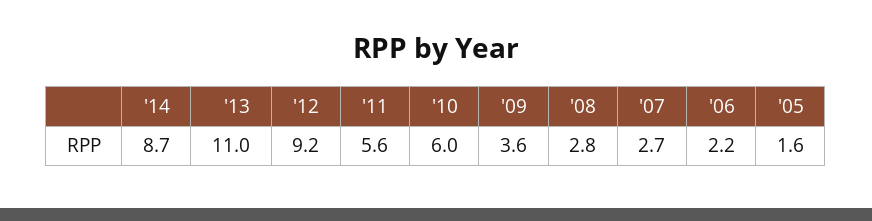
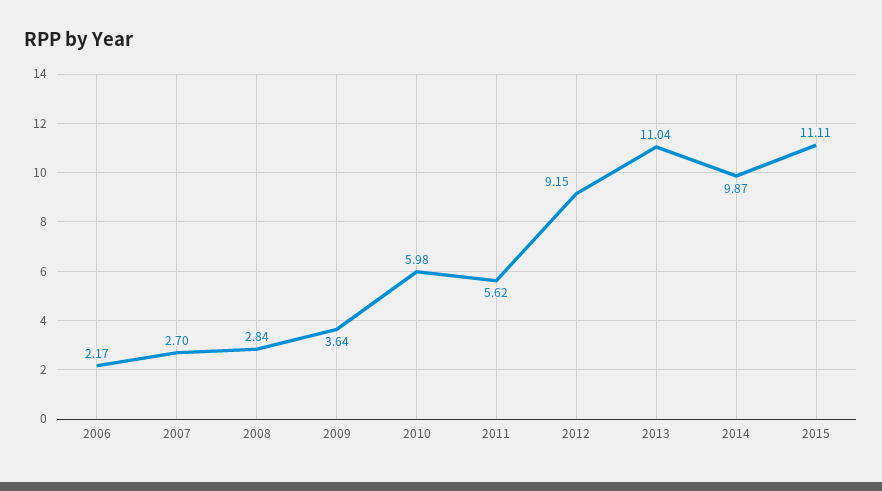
'14: 8.7 -> 9.87
'05: 1.6 -> none
2015: none -> 11.11

